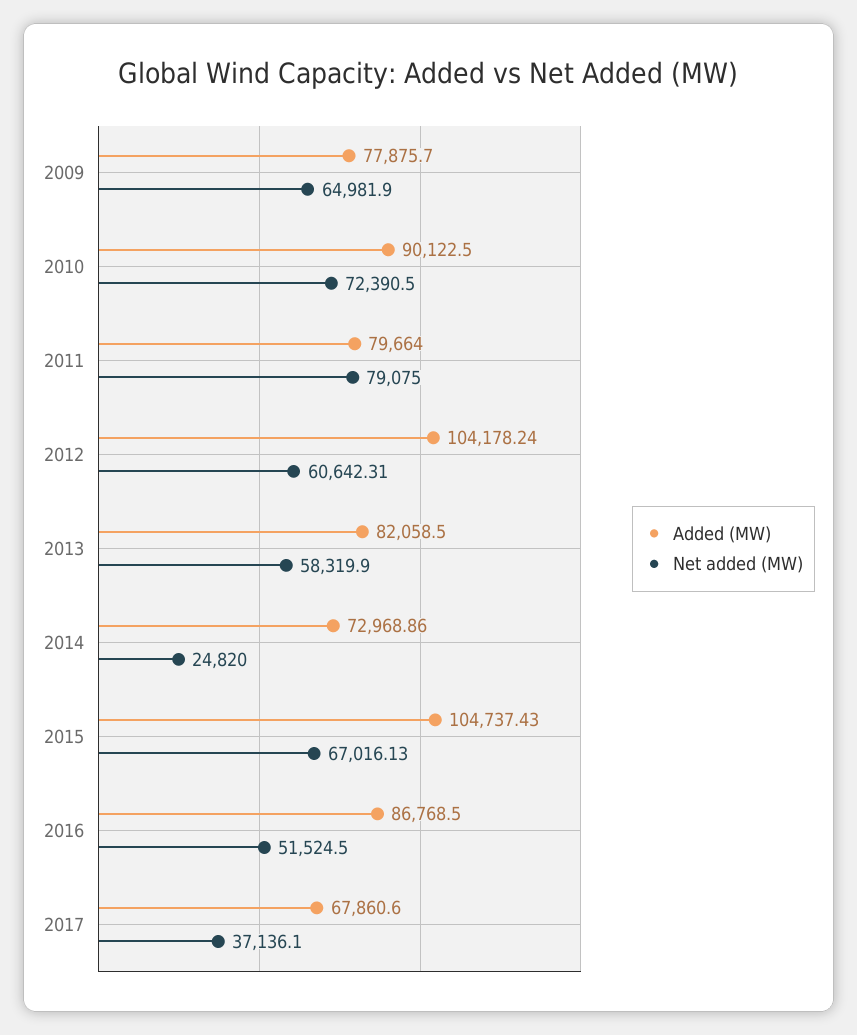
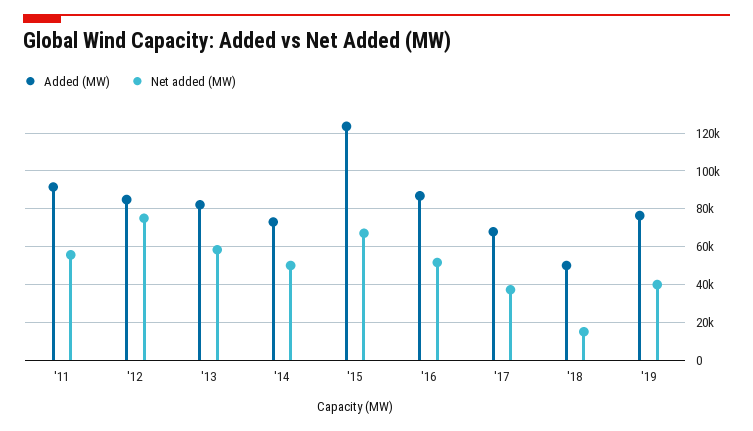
Added (MW), 2009: 77875.7 -> none
Net added (MW), 2009: 64981.9 -> none
Added (MW), 2010: 90122.5 -> none
Net added (MW), 2010: 72390.5 -> none
Added (MW), 2011: 79664 -> 90000
Net added (MW), 2011: 79075 -> 55000
Added (MW), 2012: 104178.24 -> 85000
Net added (MW), 2012: 60642.31 -> 75000
Net added (MW), 2014: 24820 -> 50000
Added (MW), 2015: 104737.43 -> 125000
Added (MW), '18: none -> 50000
Net added (MW), '18: none -> 15000
Added (MW), '19: none -> 75000
Net added (MW), '19: none -> 40000

